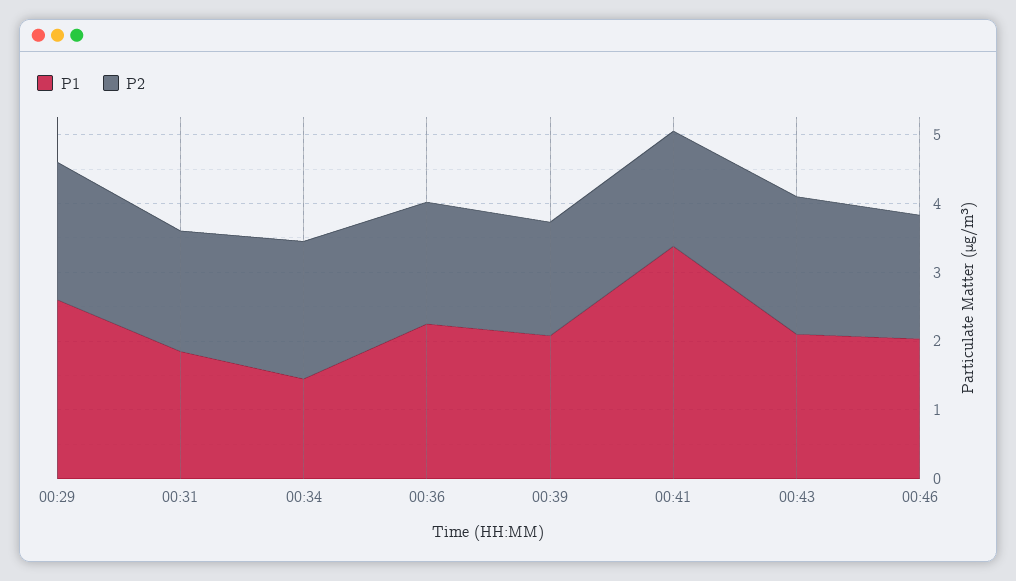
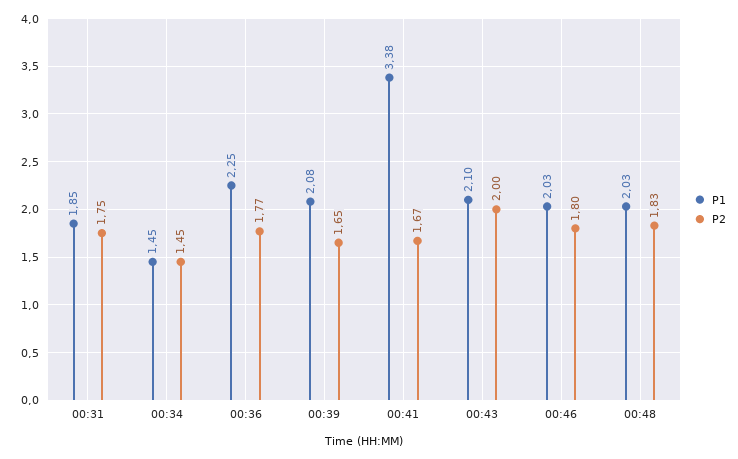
P1, 00:29: 2.6 -> none
P2, 00:29: 2 -> none
P2, 00:34: 2 -> 1.45
P1, 00:48: none -> 2.03
P2, 00:48: none -> 1.83

